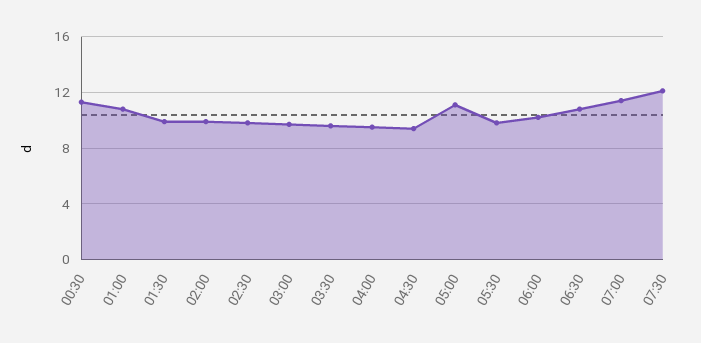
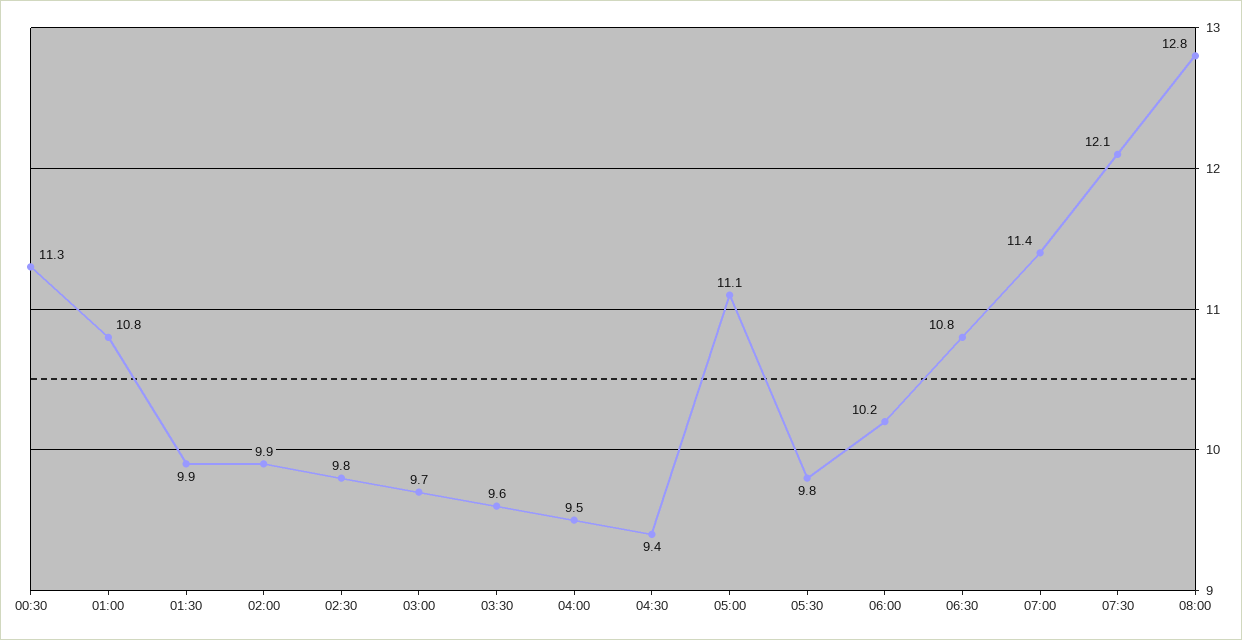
08:00: none -> 12.8

